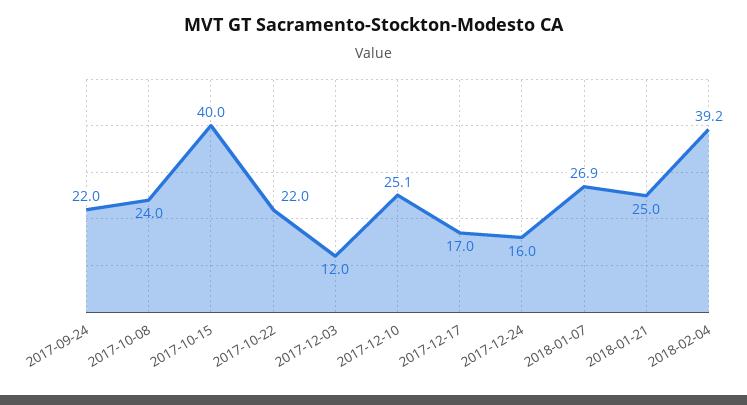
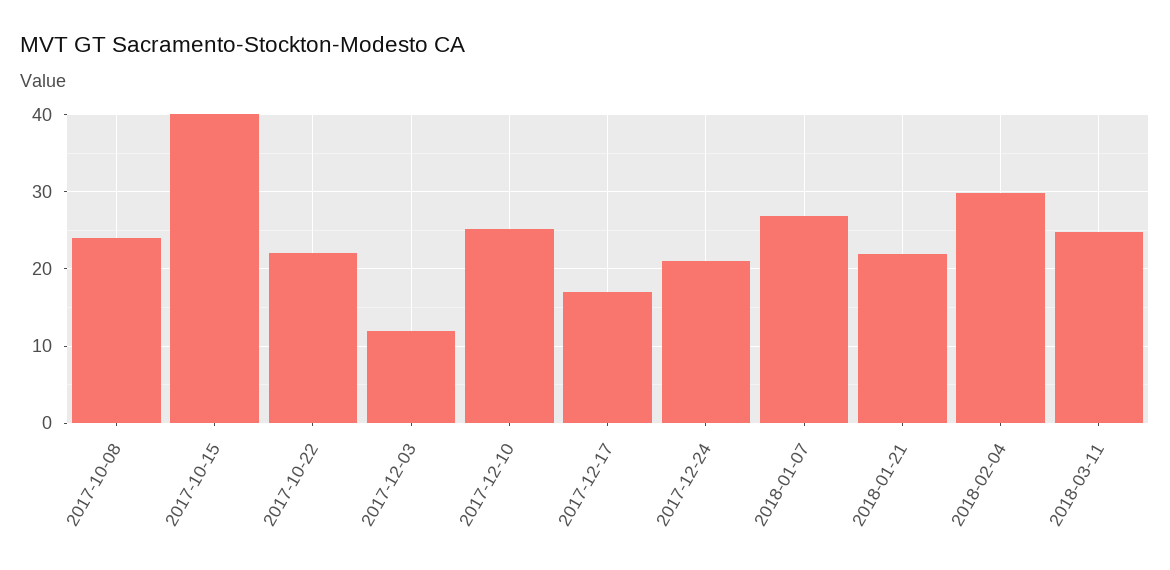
2017-09-24: 22 -> none
2017-12-24: 16 -> 21
2018-01-21: 25 -> 22
2018-02-04: 39.2 -> 30
2018-03-11: none -> 25

